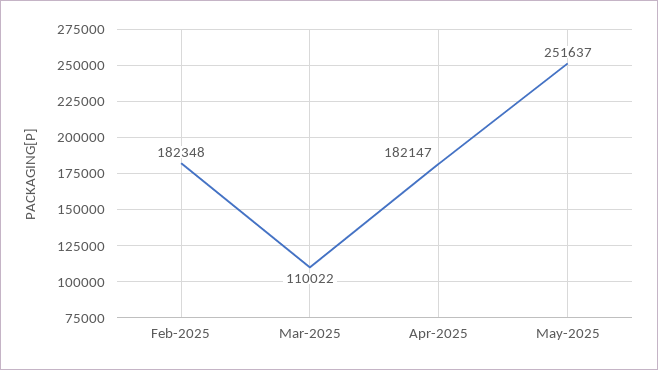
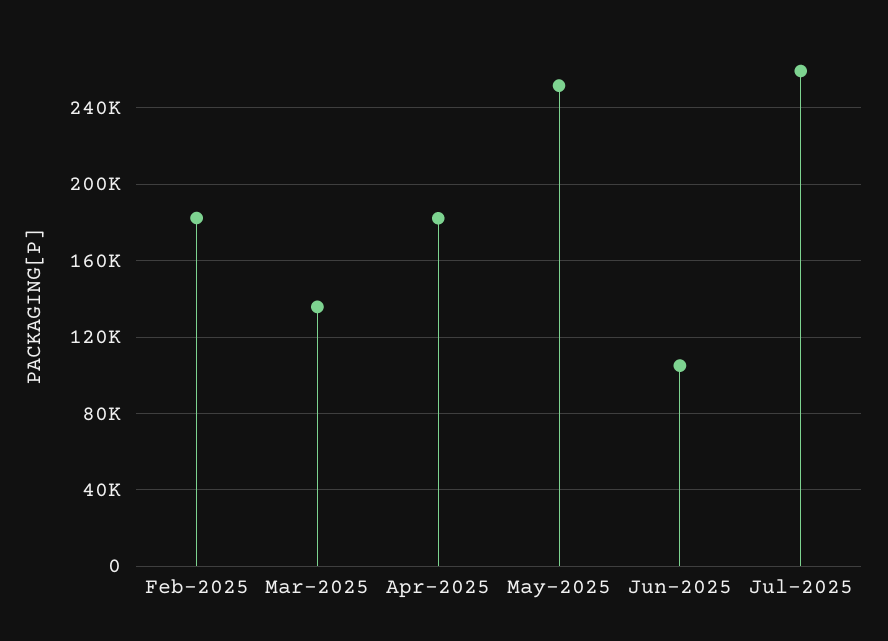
Mar-2025: 110022 -> 135000
Jun-2025: none -> 105000
Jul-2025: none -> 260000

